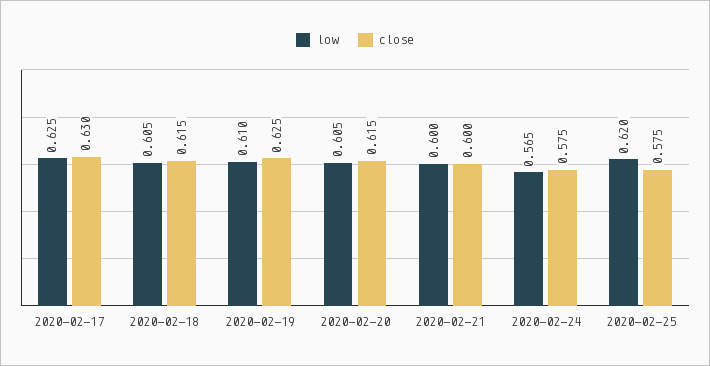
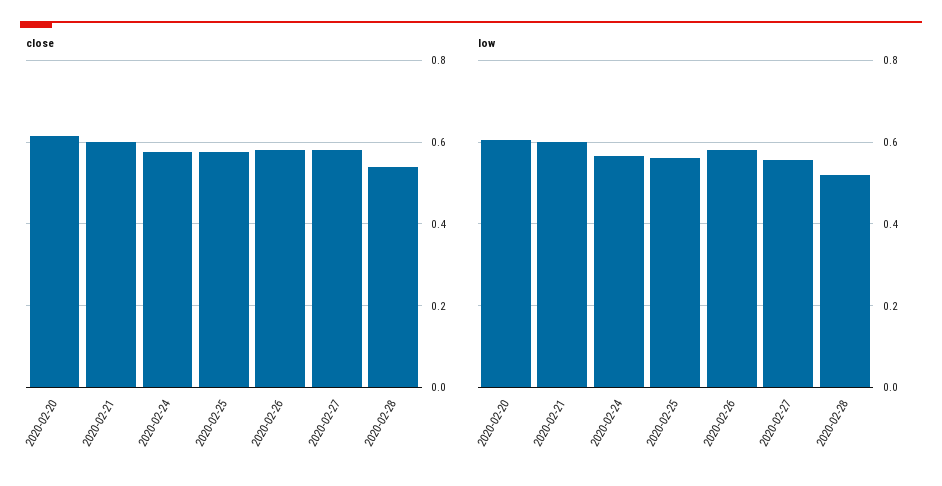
low, 2020-02-17: 0.625 -> none
close, 2020-02-17: 0.63 -> none
low, 2020-02-18: 0.605 -> none
close, 2020-02-18: 0.615 -> none
low, 2020-02-19: 0.61 -> none
close, 2020-02-19: 0.625 -> none
low, 2020-02-25: 0.62 -> 0.56
close, 2020-02-26: none -> 0.58
close, 2020-02-27: none -> 0.58
close, 2020-02-28: none -> 0.54
low, 2020-02-26: none -> 0.58
low, 2020-02-27: none -> 0.56
low, 2020-02-28: none -> 0.52

